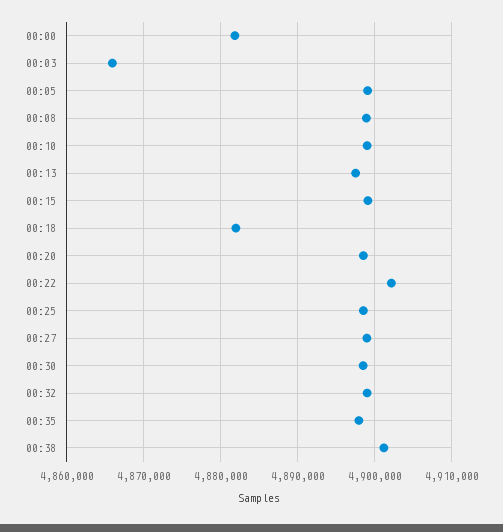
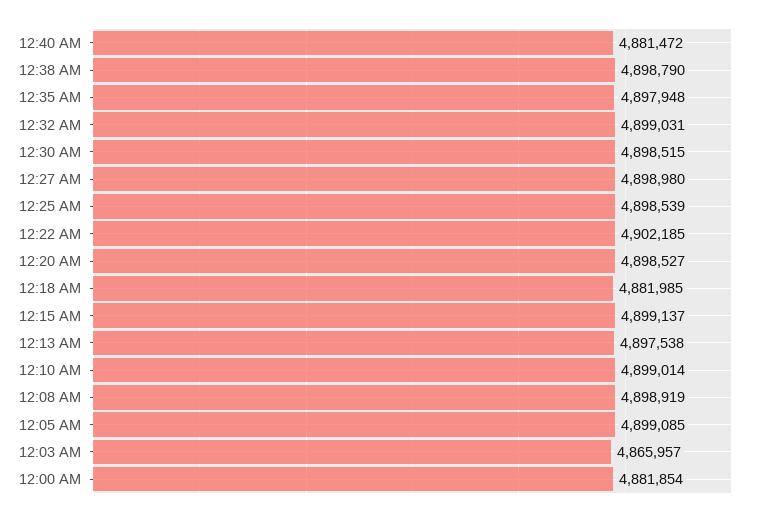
00:38: 4901000 -> 4898790
12:40 AM: none -> 4881472

